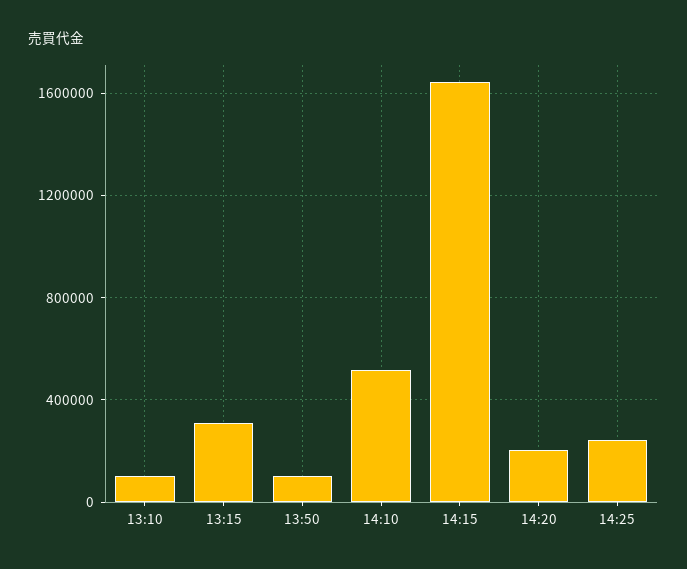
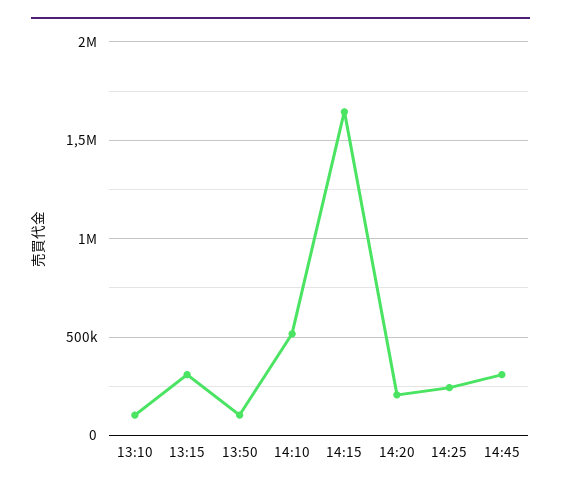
14:45: none -> 300000

